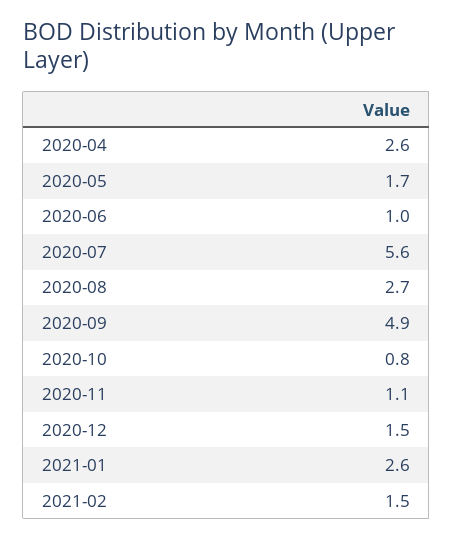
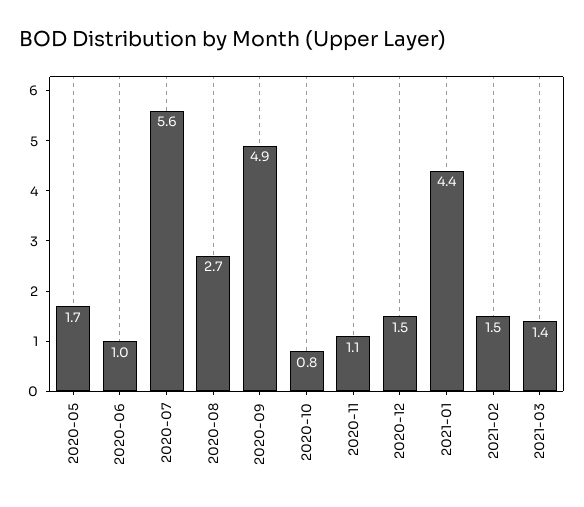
2020-04: 2.6 -> none
2021-01: 2.6 -> 4.4
2021-03: none -> 1.4

